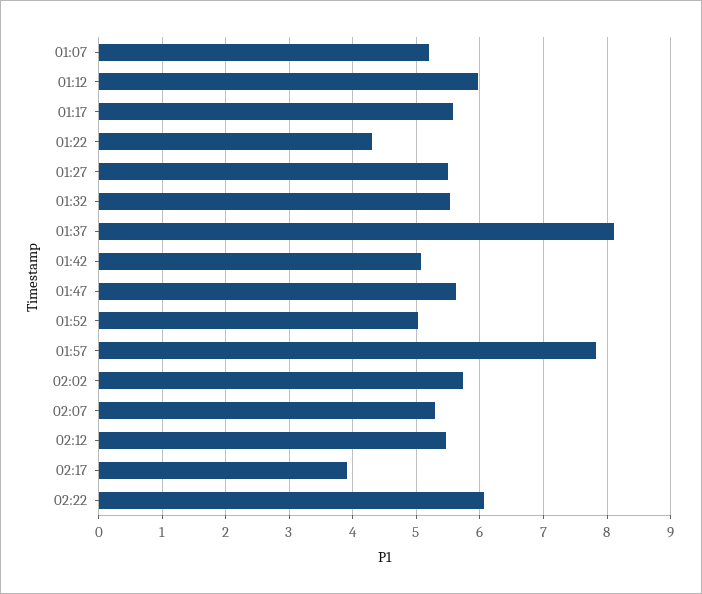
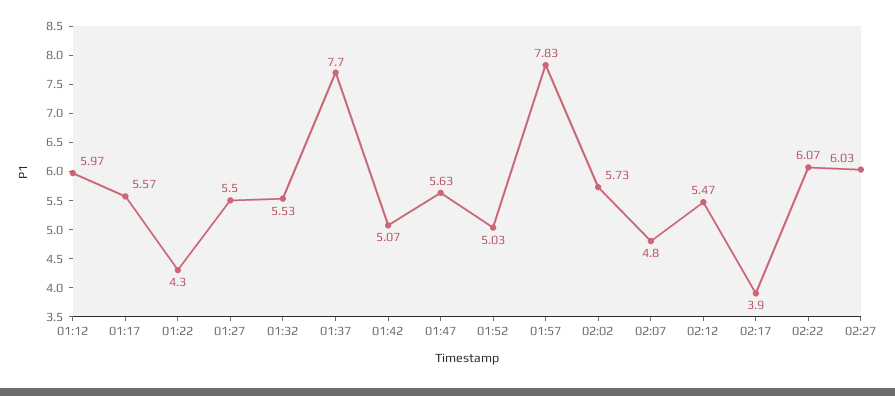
01:07: 5.2 -> none
01:37: 8.1 -> 7.7
02:07: 5.3 -> 4.8
02:27: none -> 6.03

